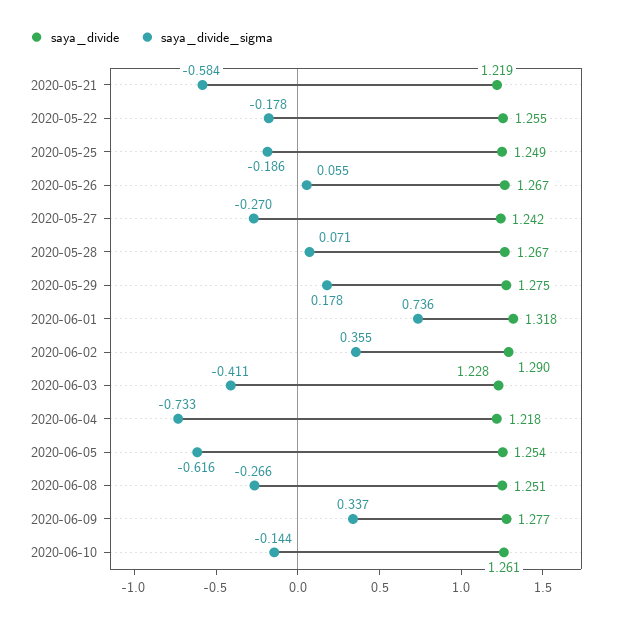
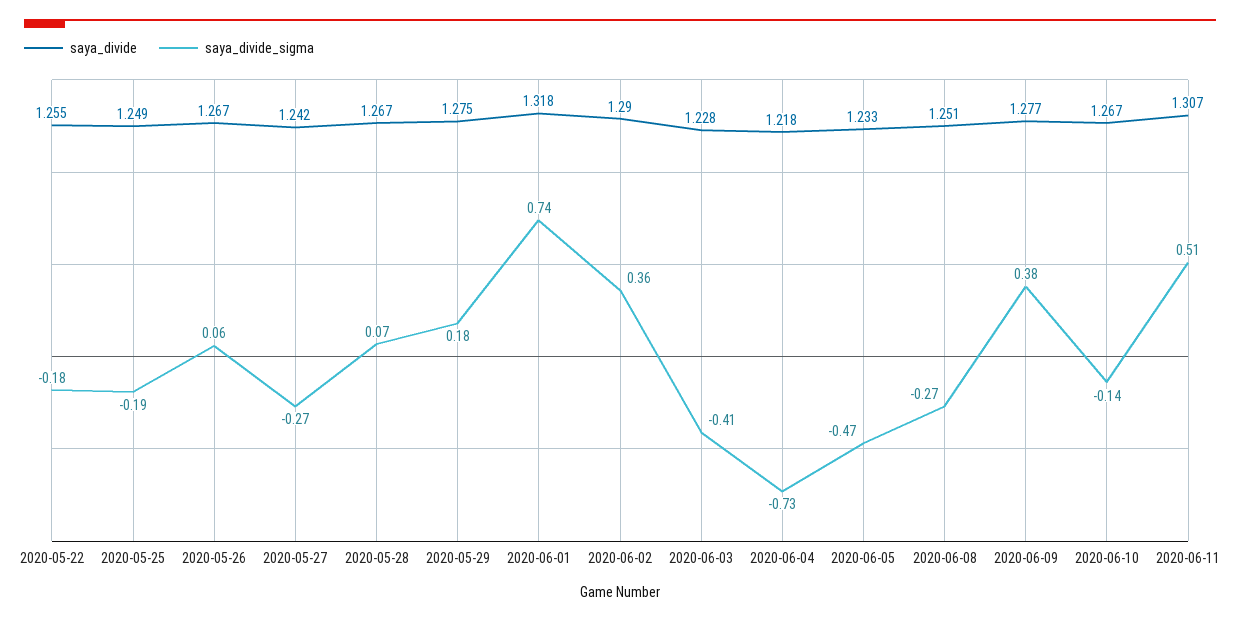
saya_divide, 2020-05-21: 1.219 -> none
saya_divide_sigma, 2020-05-21: -0.584 -> none
saya_divide, 2020-06-05: 1.254 -> 1.233
saya_divide_sigma, 2020-06-05: -0.616 -> -0.47
saya_divide_sigma, 2020-06-09: 0.337 -> 0.38
saya_divide, 2020-06-10: 1.261 -> 1.267
saya_divide, 2020-06-11: none -> 1.307
saya_divide_sigma, 2020-06-11: none -> 0.51

